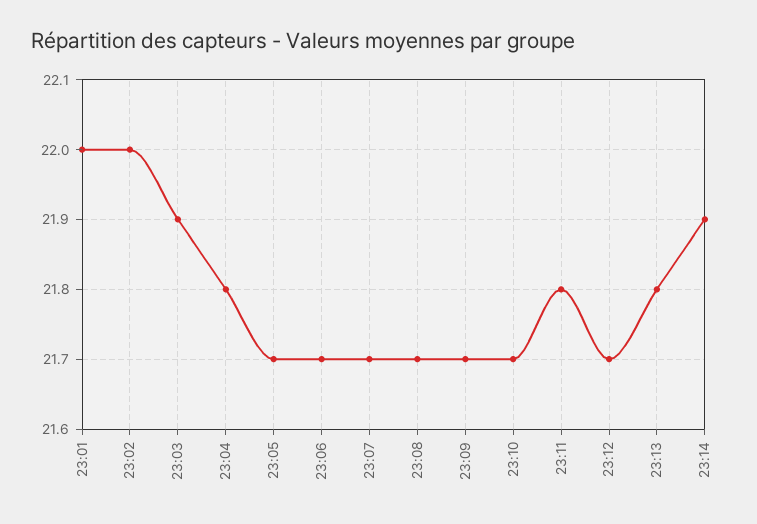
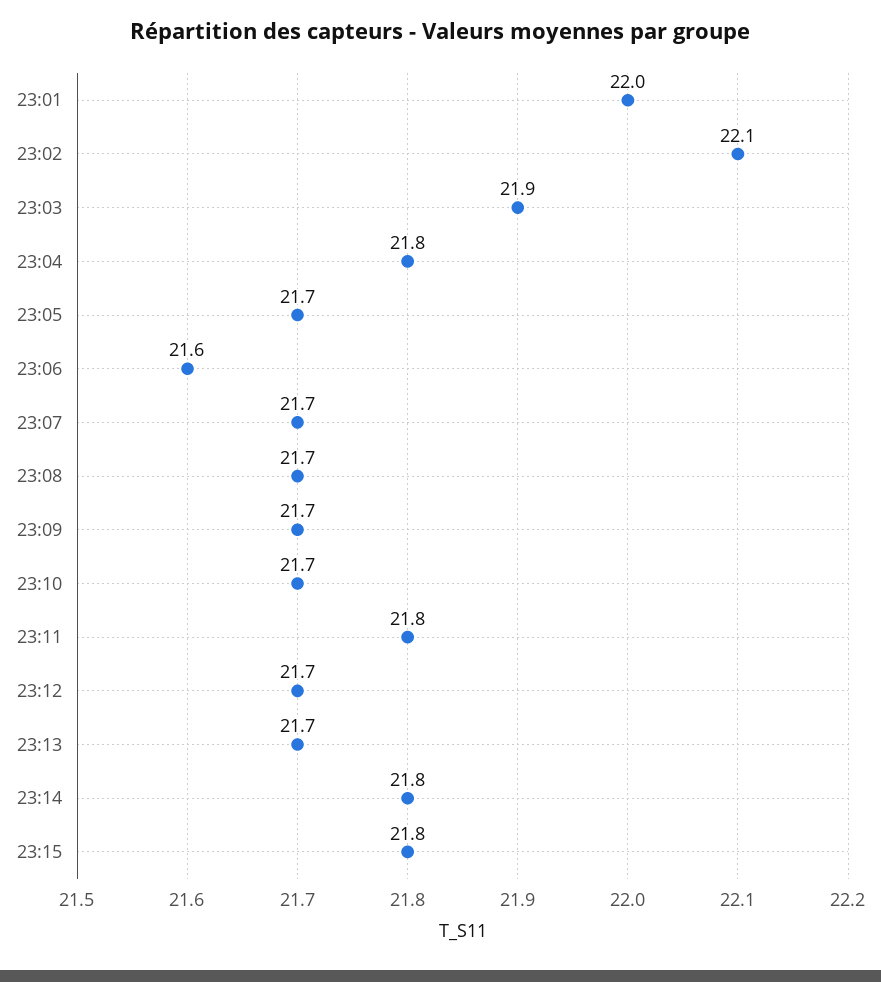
23:02: 22 -> 22.1
23:06: 21.7 -> 21.6
23:13: 21.8 -> 21.7
23:14: 21.9 -> 21.8
23:15: none -> 21.8

